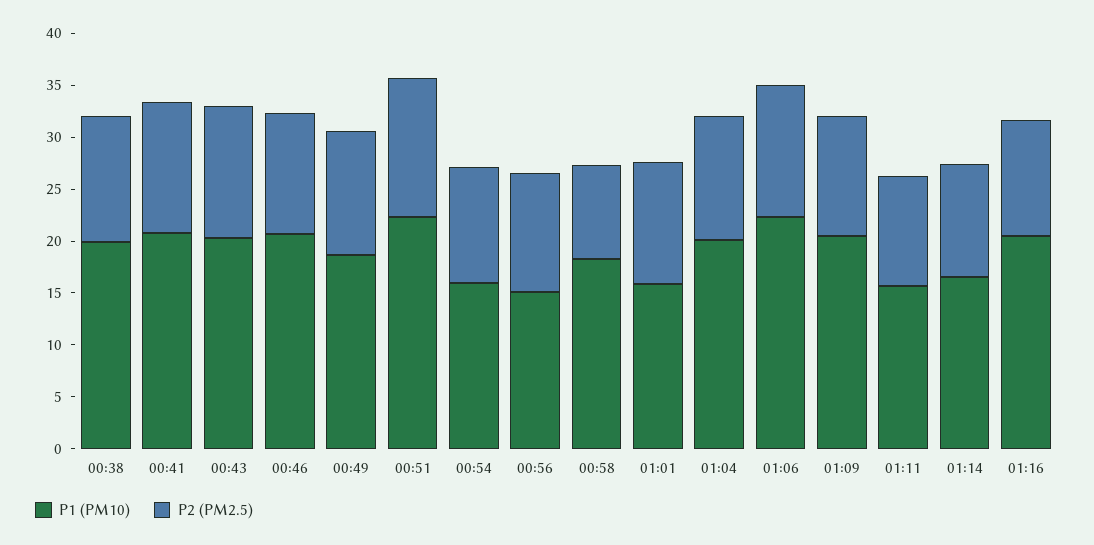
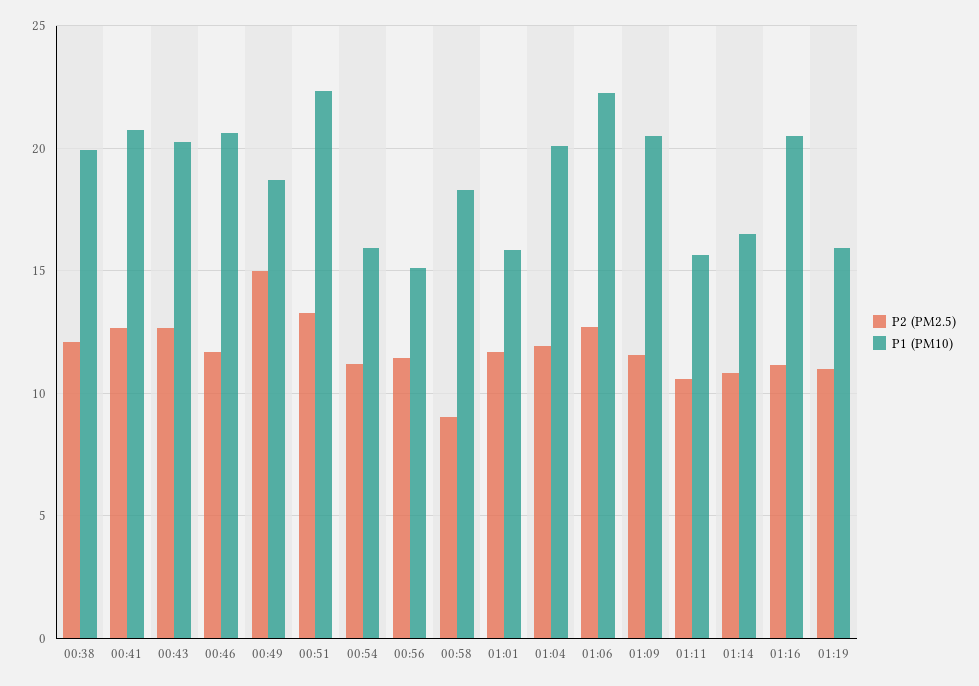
P2 (PM2.5), 00:49: 12 -> 15
P2 (PM2.5), 01:19: none -> 11
P1 (PM10), 01:19: none -> 16

